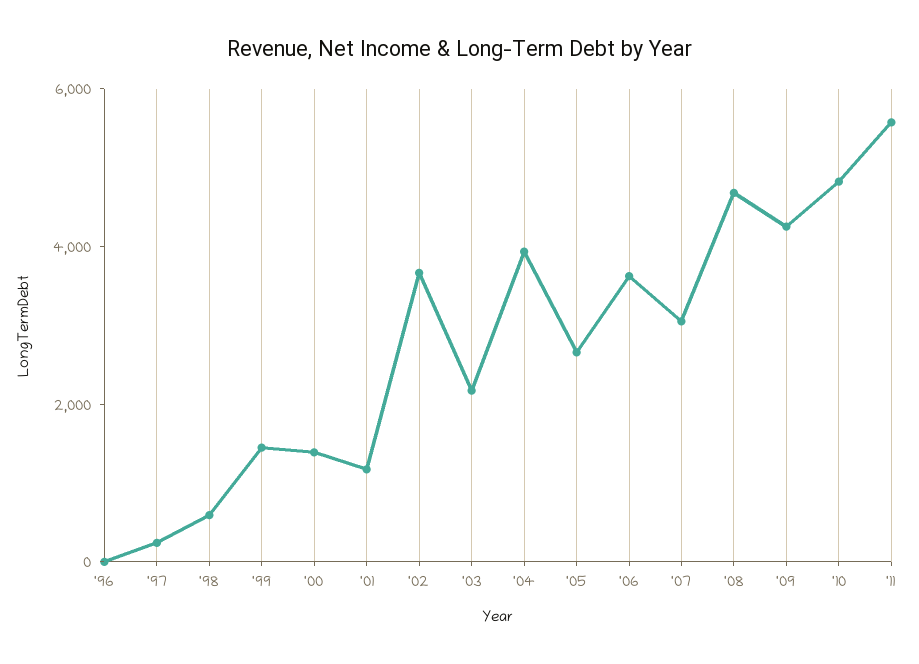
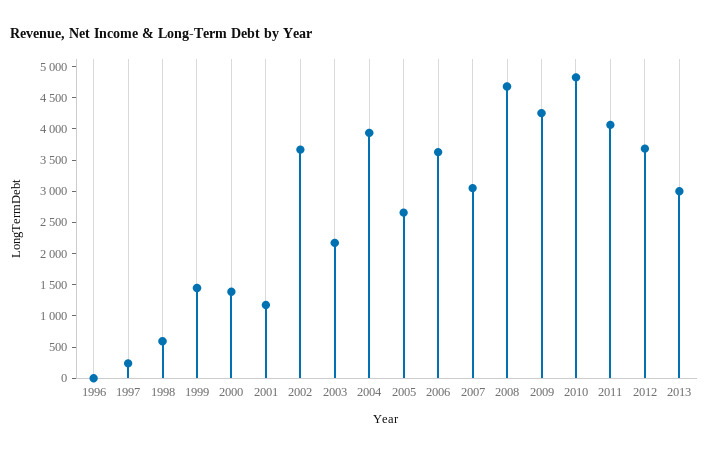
'11: 5500 -> 4000
2012: none -> 3750
2013: none -> 3000

